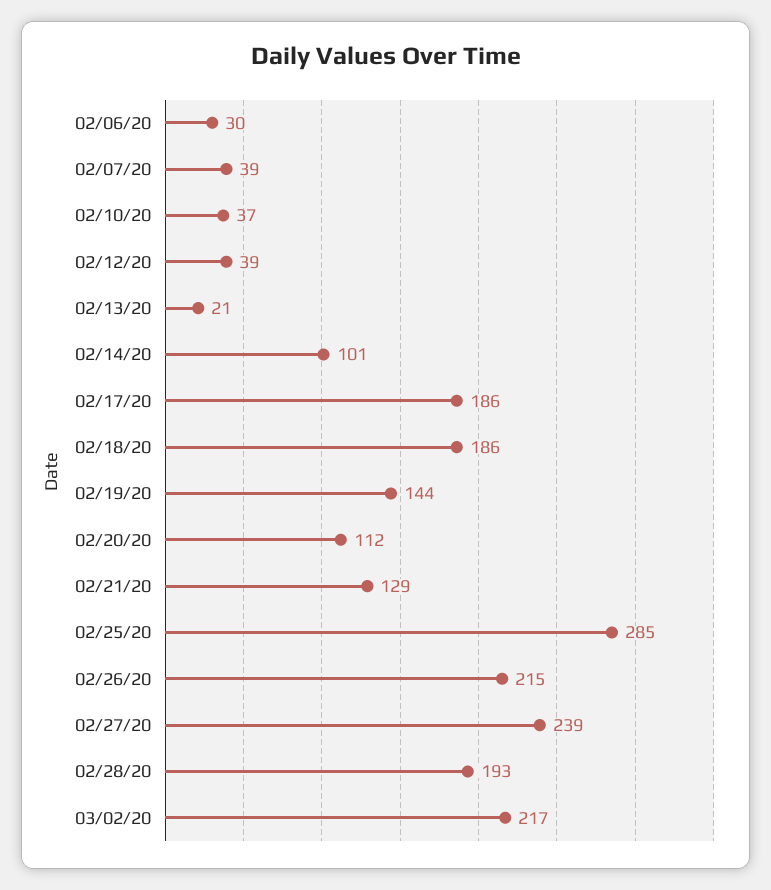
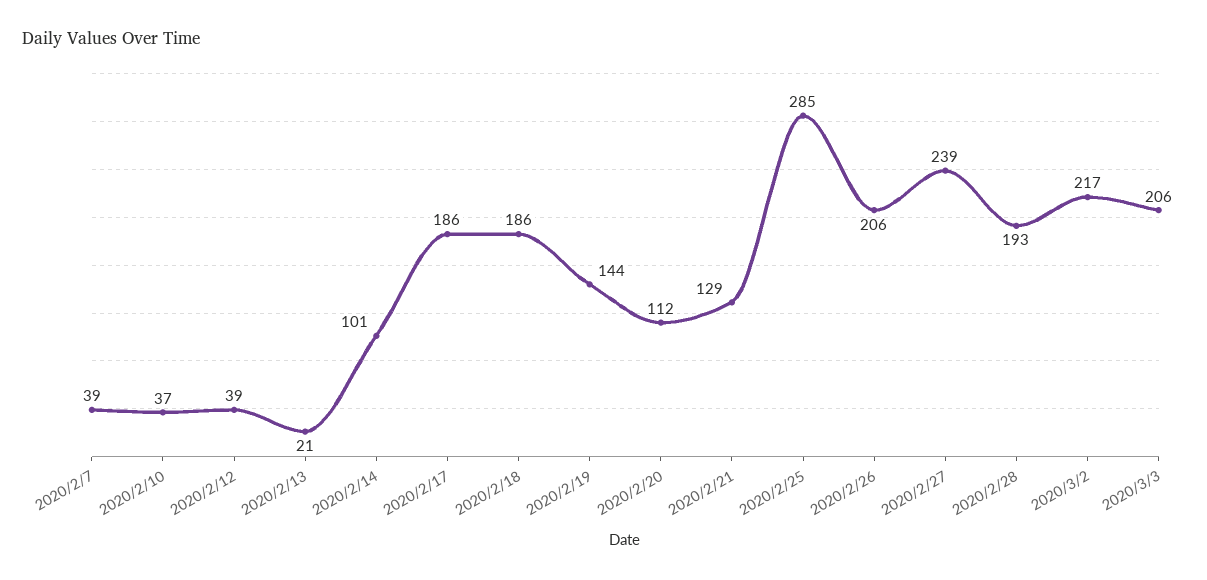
02/06/20: 30 -> none
02/26/20: 215 -> 206
2020/3/3: none -> 206

